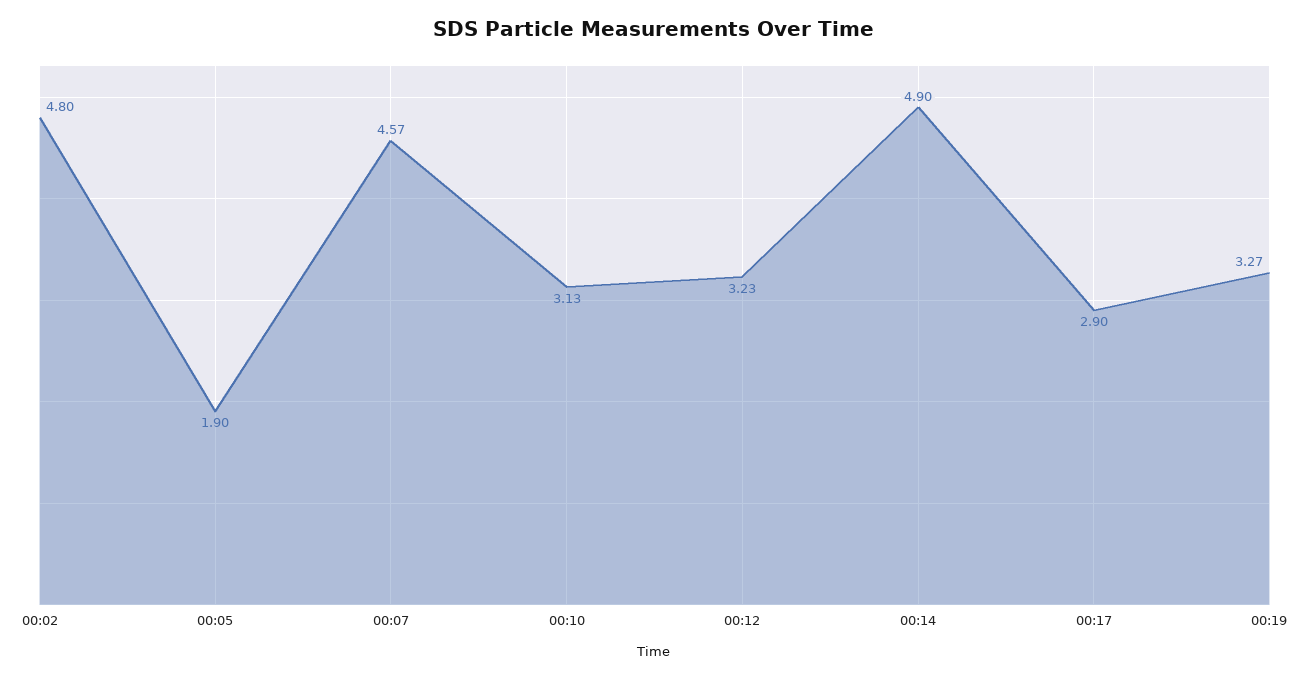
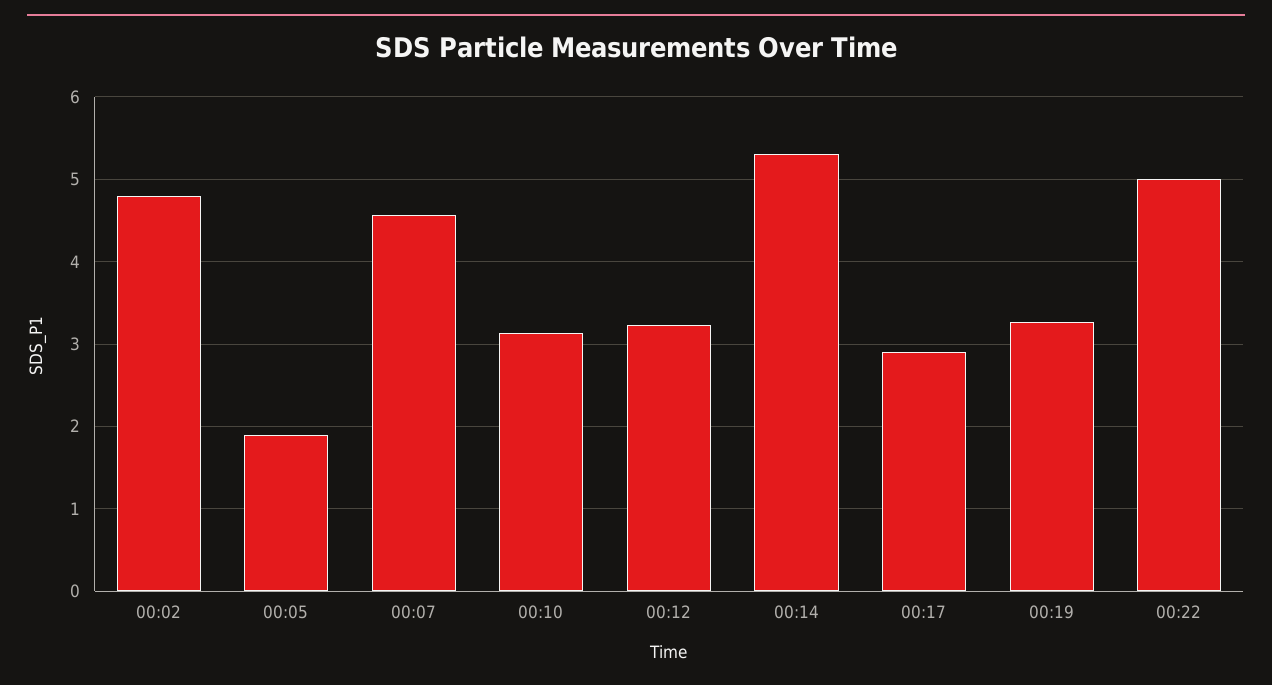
00:14: 4.9 -> 5.3
00:22: none -> 5

